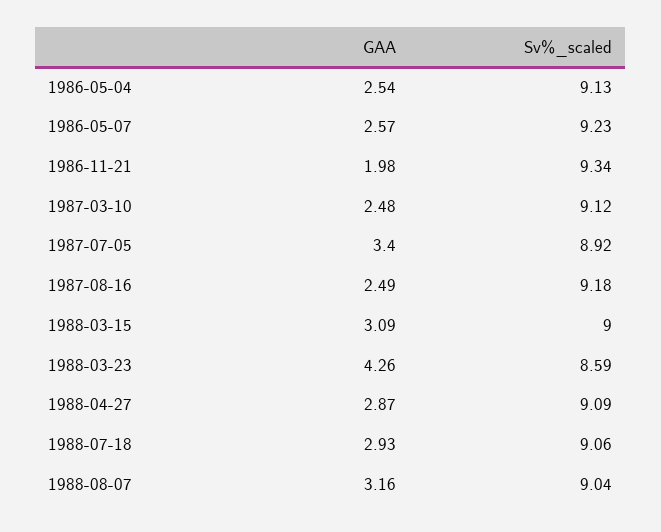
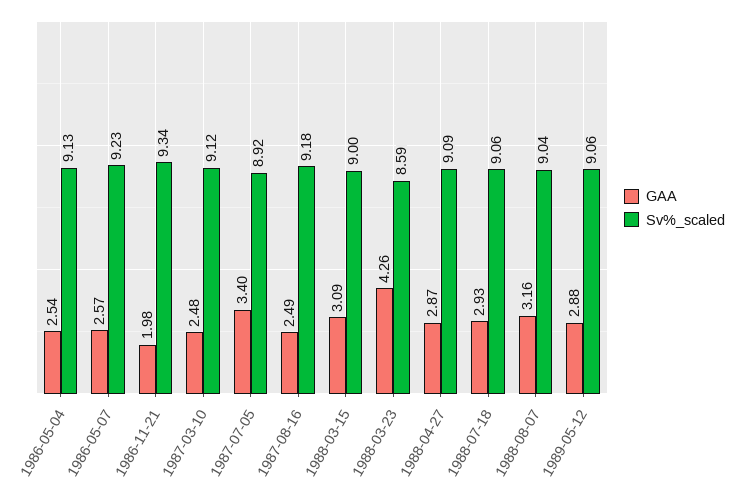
GAA, 1989-05-12: none -> 2.88
Sv%_scaled, 1989-05-12: none -> 9.06

